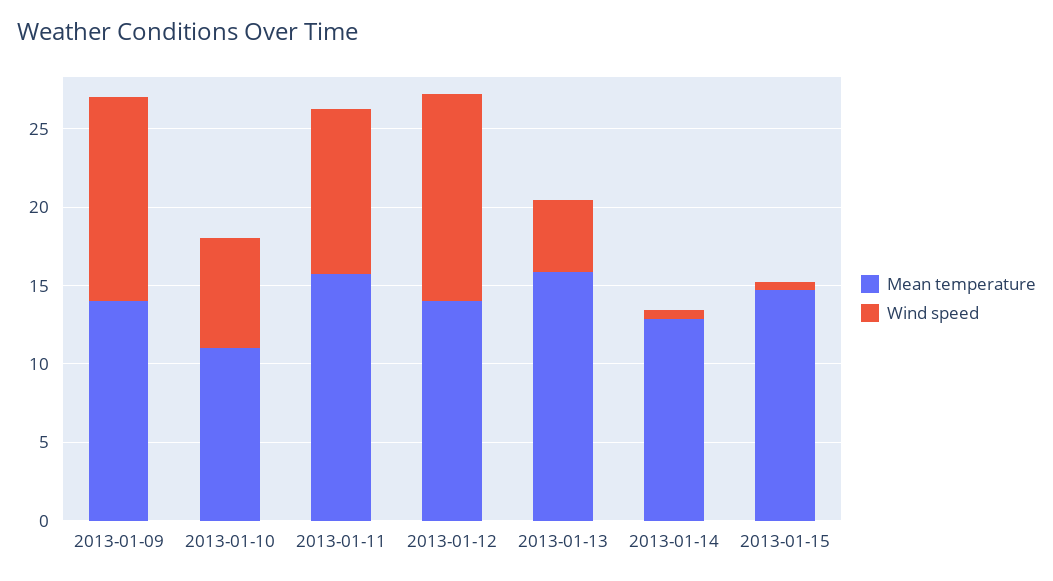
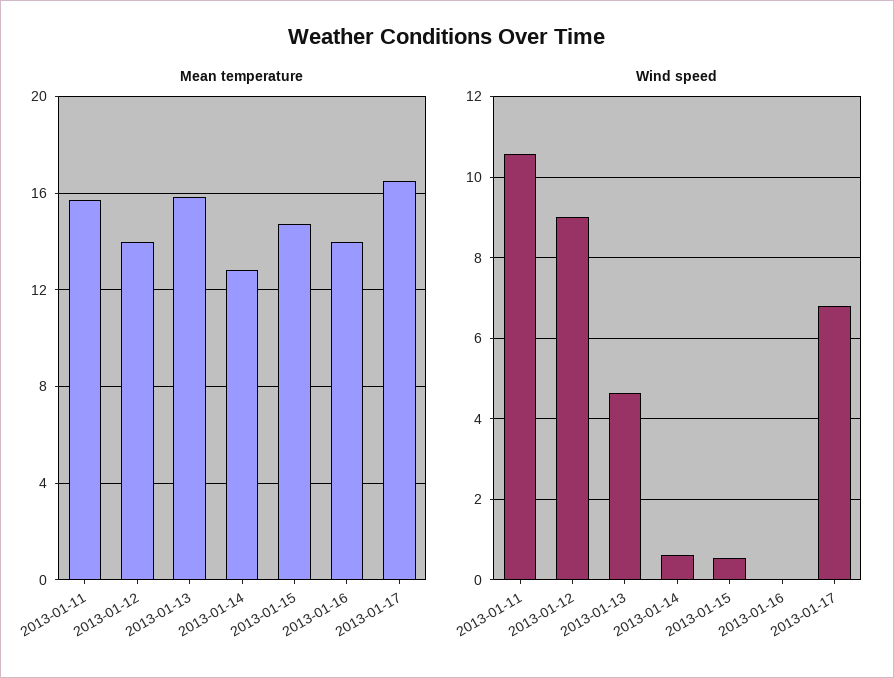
Mean temperature, 2013-01-09: 14 -> none
Wind speed, 2013-01-09: 13 -> none
Mean temperature, 2013-01-10: 11 -> none
Wind speed, 2013-01-10: 7 -> none
Wind speed, 2013-01-12: 13 -> 9
Mean temperature, 2013-01-16: none -> 14
Mean temperature, 2013-01-17: none -> 16.5
Wind speed, 2013-01-16: none -> 0
Wind speed, 2013-01-17: none -> 6.8

